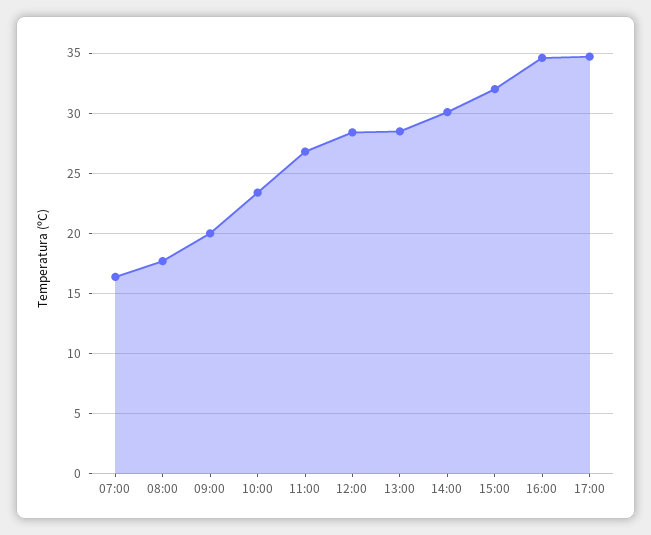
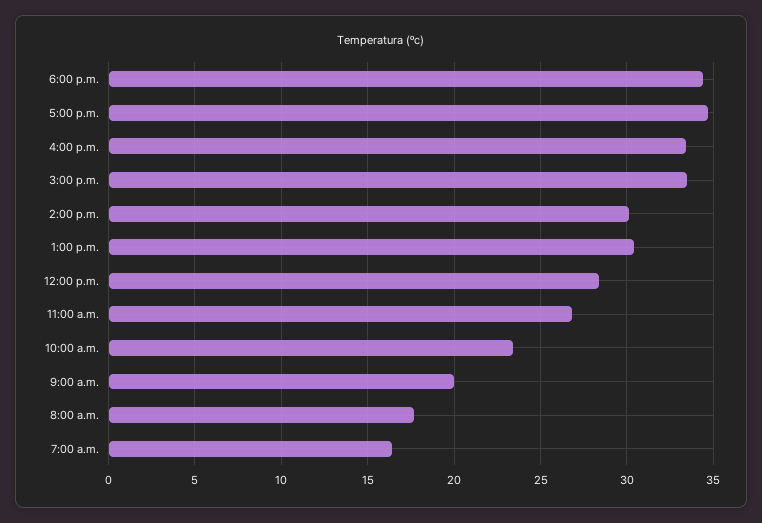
13:00: 28.5 -> 30.5
15:00: 32 -> 33.5
16:00: 34.5 -> 33.5
6:00 p.m.: none -> 34.5

